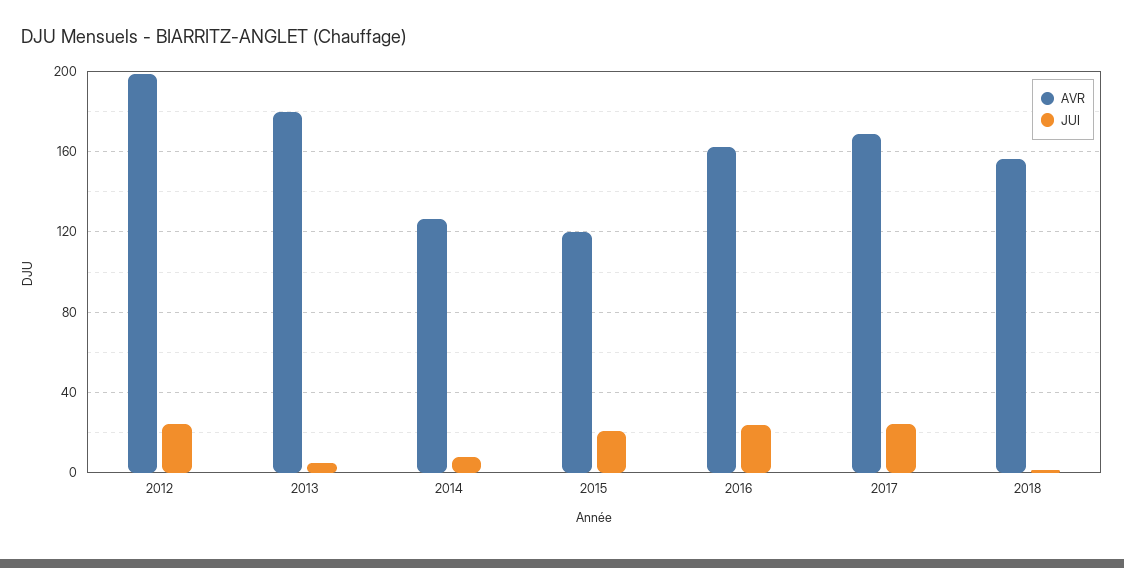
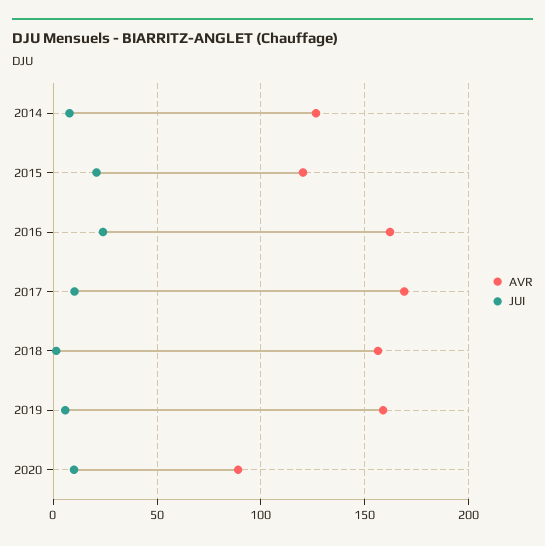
AVR, 2012: 200 -> none
JUI, 2012: 25 -> none
AVR, 2013: 180 -> none
JUI, 2013: 5 -> none
JUI, 2017: 25 -> 10
AVR, 2019: none -> 160
JUI, 2019: none -> 5
AVR, 2020: none -> 90
JUI, 2020: none -> 10

